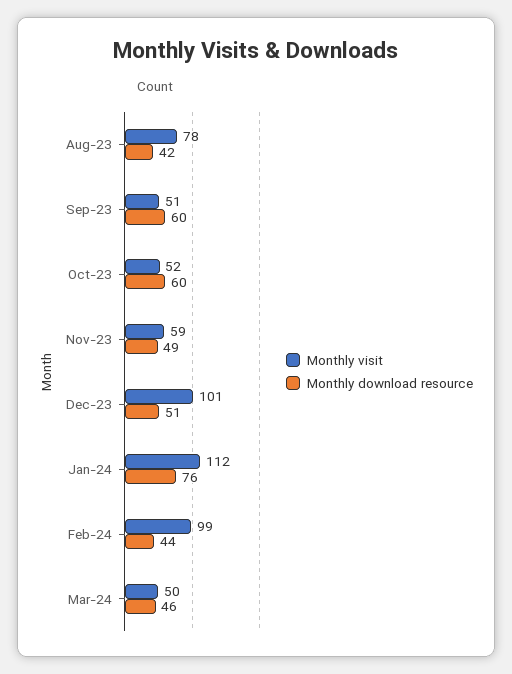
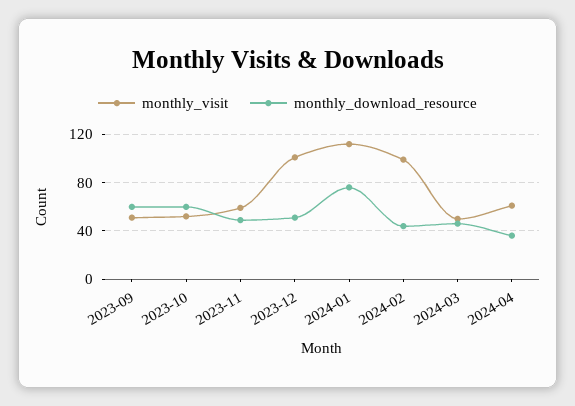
Monthly visit, Aug-23: 78 -> none
Monthly download resource, Aug-23: 42 -> none
Monthly visit, 2024-04: none -> 60
Monthly download resource, 2024-04: none -> 35

